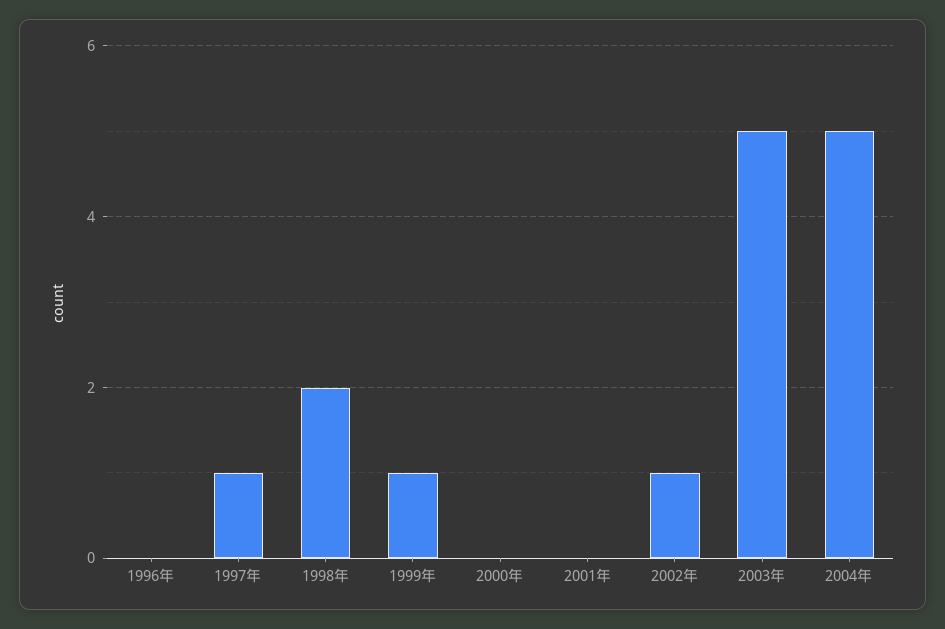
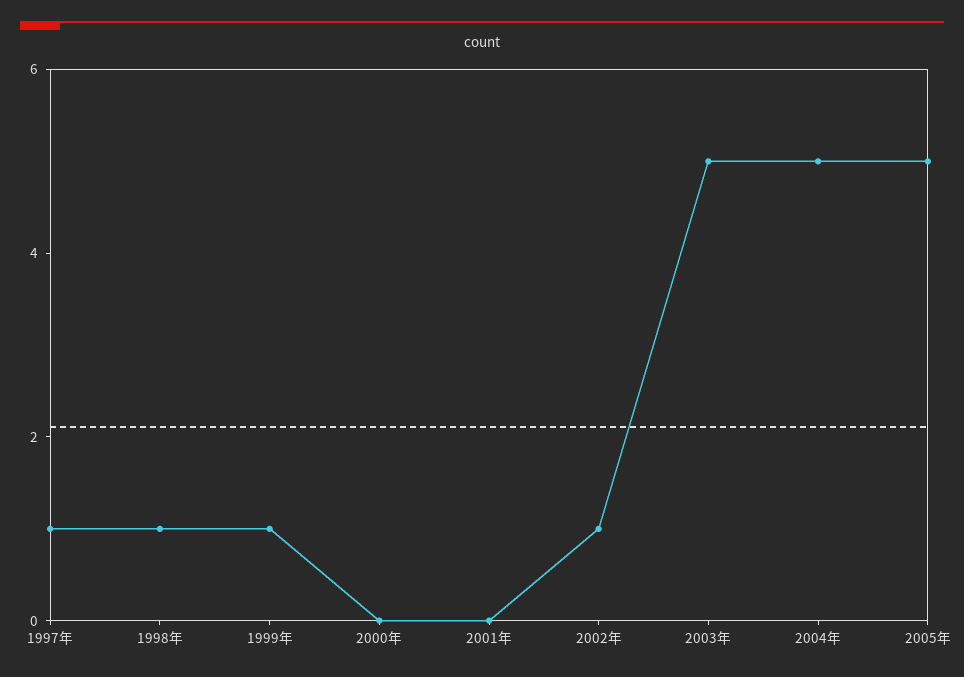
1996年: 0 -> none
1998年: 2 -> 1
2005年: none -> 5

